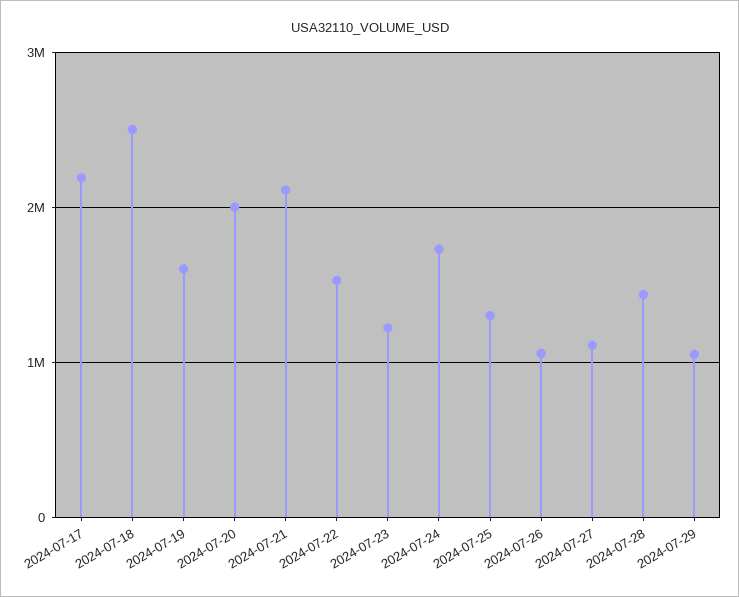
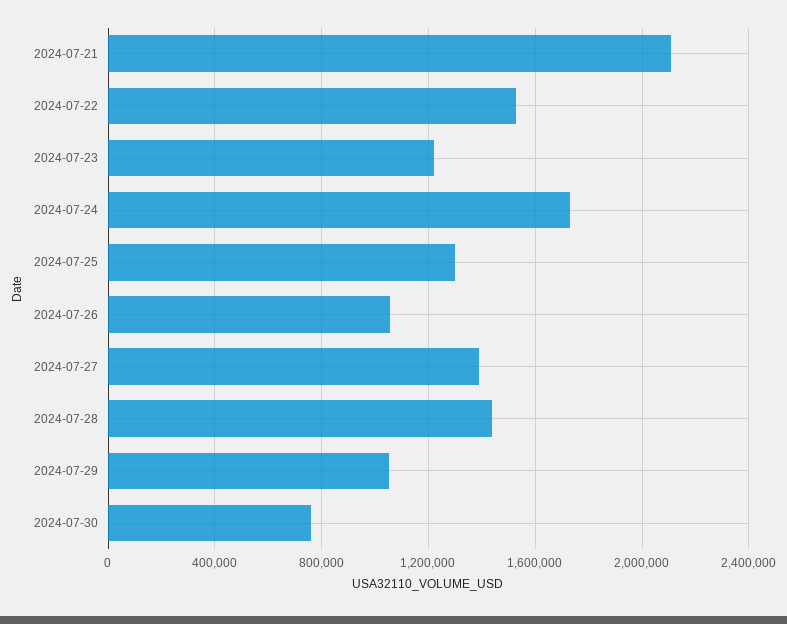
2024-07-17: 2200000 -> none
2024-07-18: 2500000 -> none
2024-07-19: 1600000 -> none
2024-07-20: 2000000 -> none
2024-07-27: 1100000 -> 1400000
2024-07-30: none -> 750000

